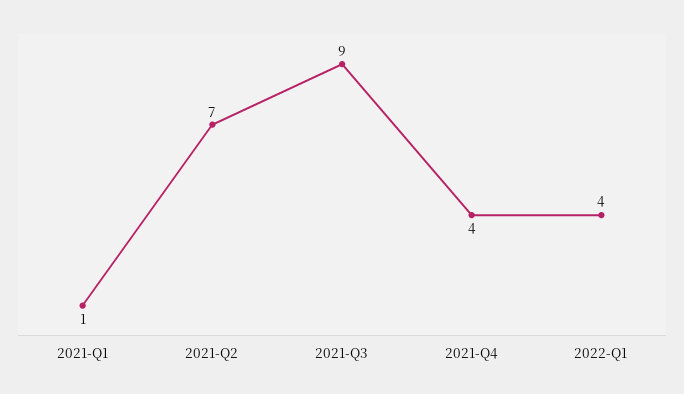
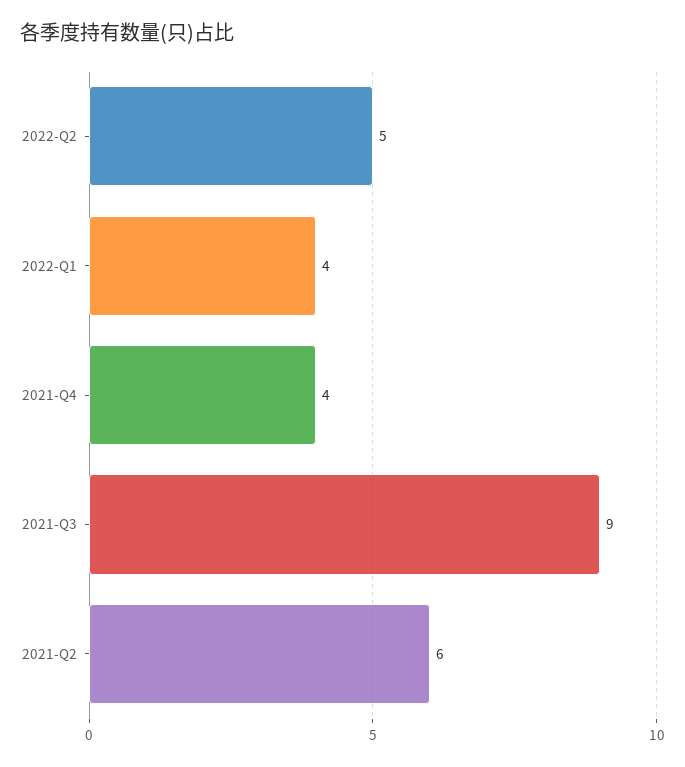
2021-Q1: 1 -> none
2021-Q2: 7 -> 6
2022-Q2: none -> 5

